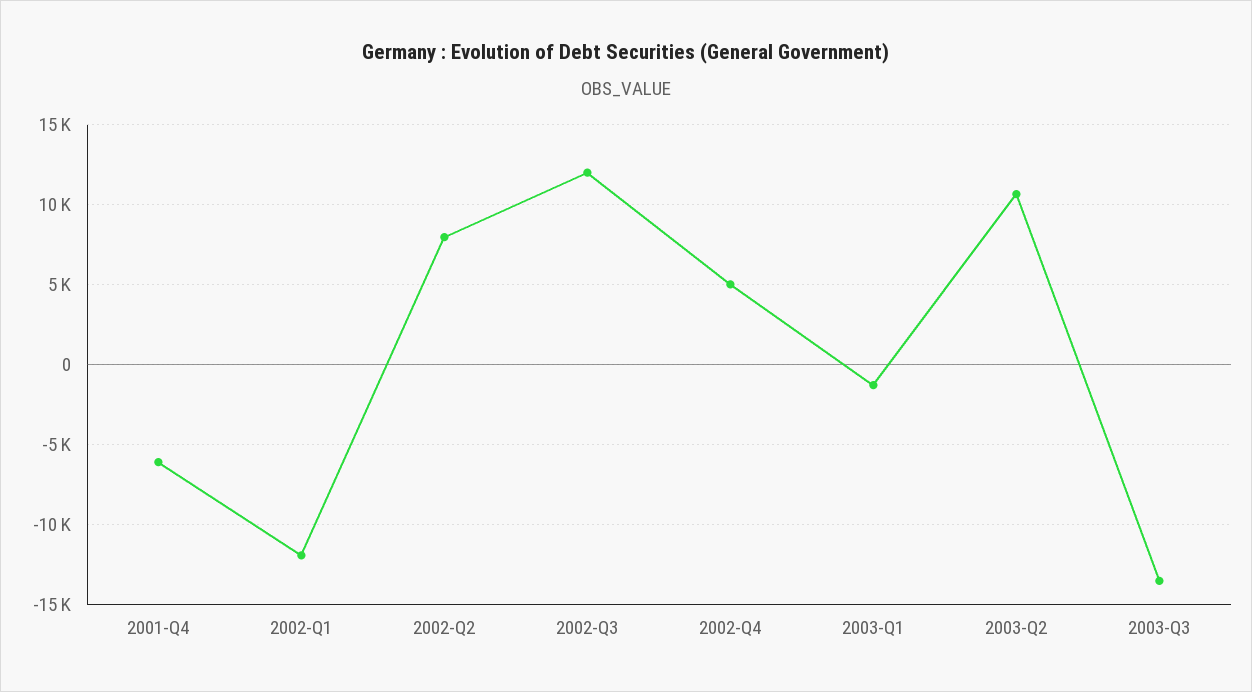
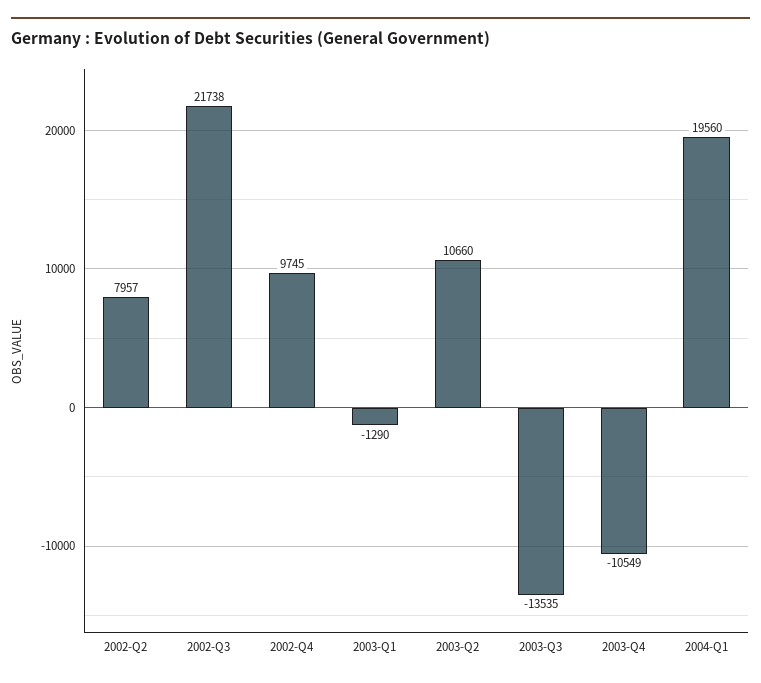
2001-Q4: -6000 -> none
2002-Q1: -12000 -> none
2002-Q3: 12000 -> 21738
2002-Q4: 5000 -> 9745
2003-Q4: none -> -10549
2004-Q1: none -> 19560

